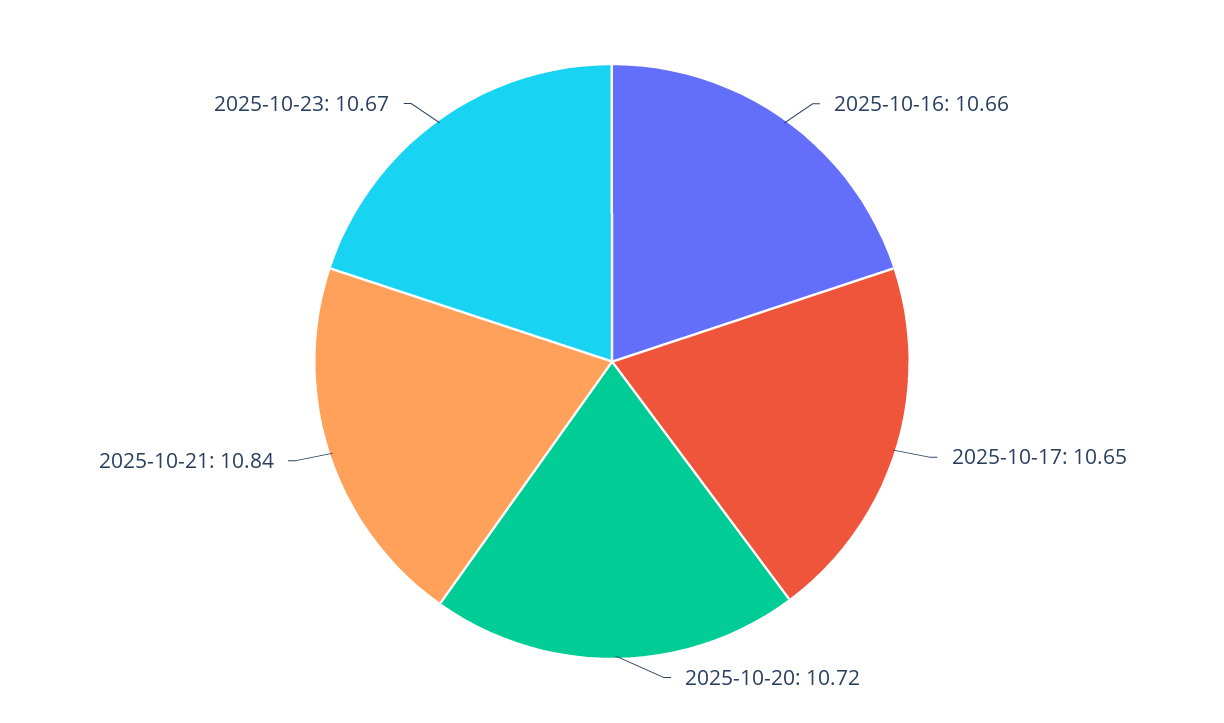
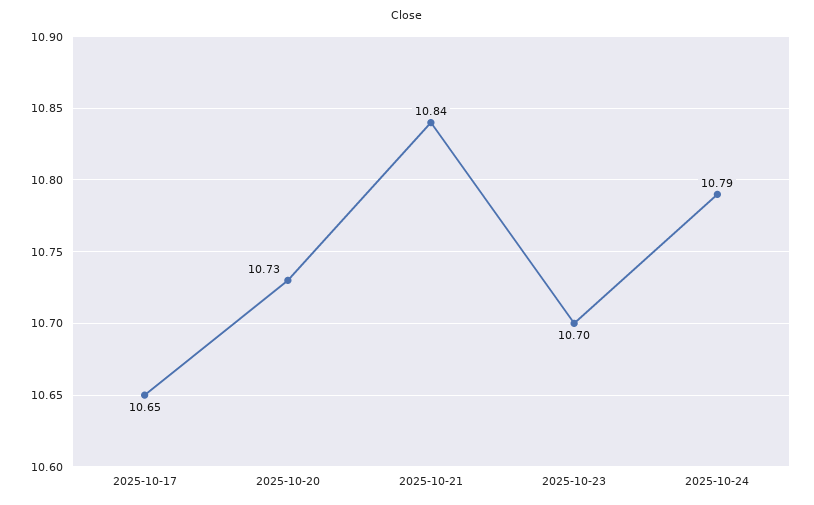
2025-10-16: 10.66 -> none
2025-10-20: 10.72 -> 10.73
2025-10-23: 10.67 -> 10.7
2025-10-24: none -> 10.79

